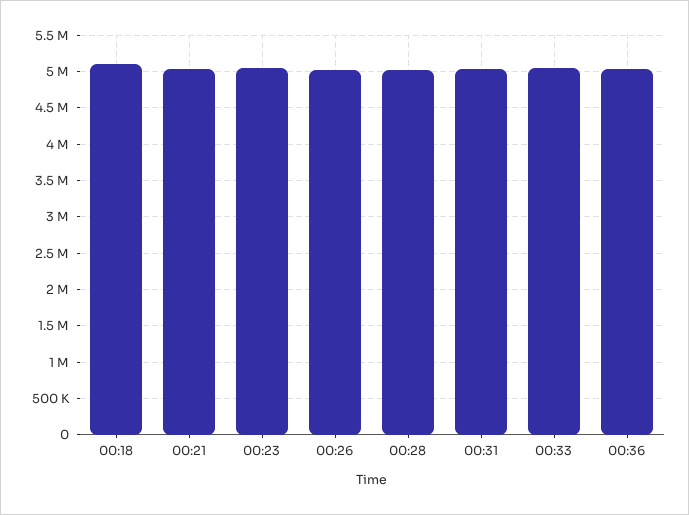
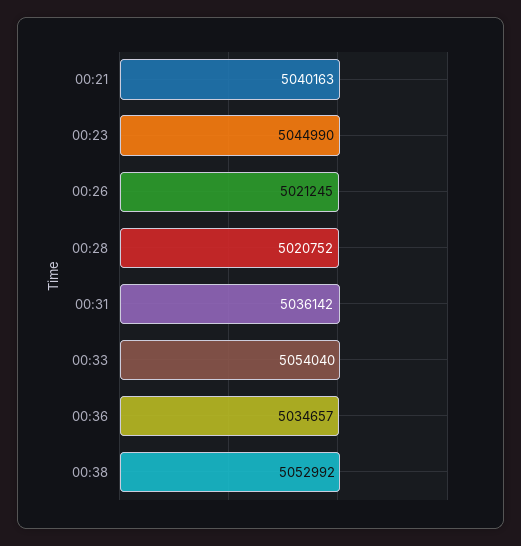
00:18: 5100000 -> none
00:38: none -> 5052992

